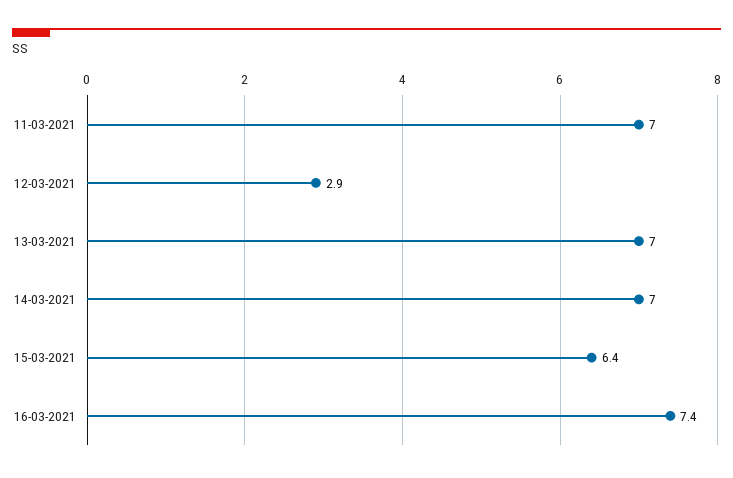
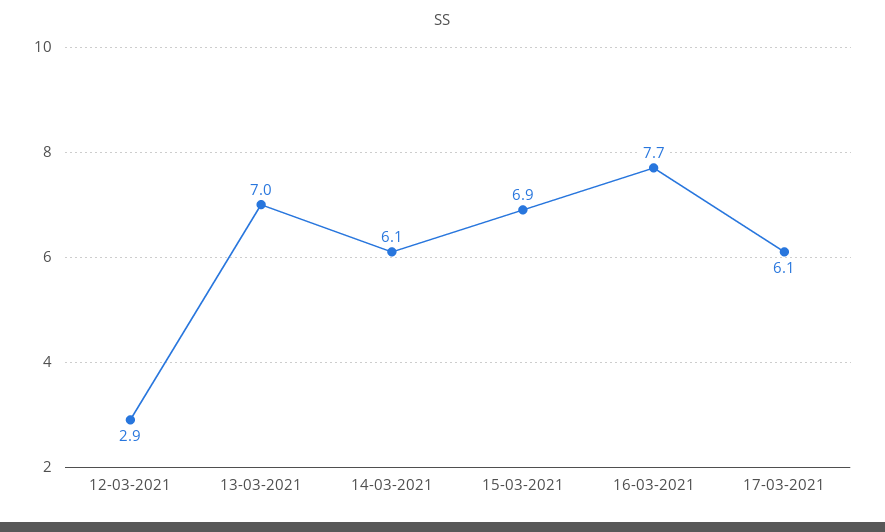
11-03-2021: 7 -> none
14-03-2021: 7 -> 6.1
15-03-2021: 6.4 -> 6.9
16-03-2021: 7.4 -> 7.7
17-03-2021: none -> 6.1

